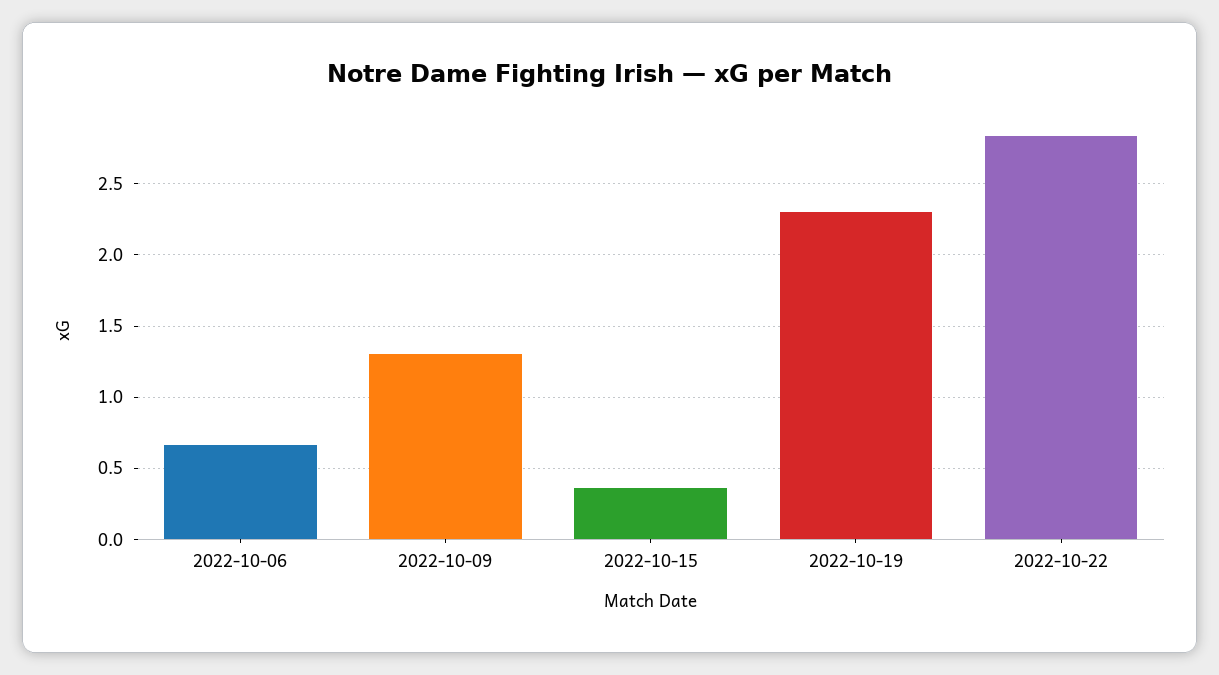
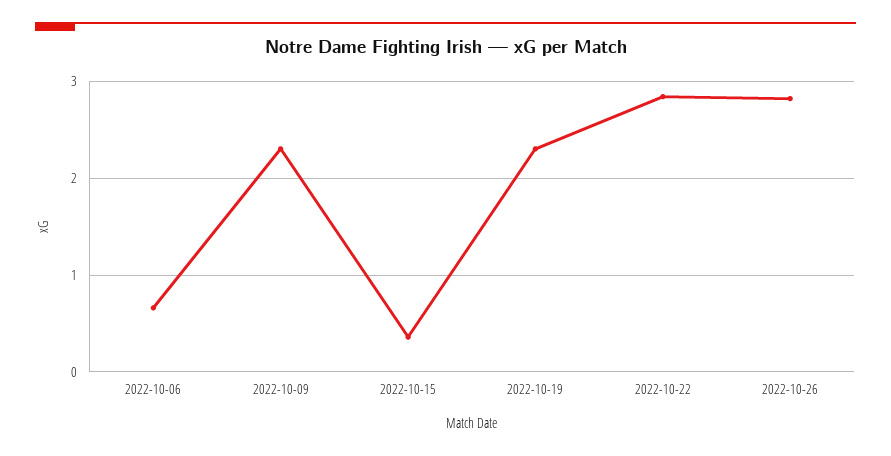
2022-10-09: 1.3 -> 2.3
2022-10-26: none -> 2.8

